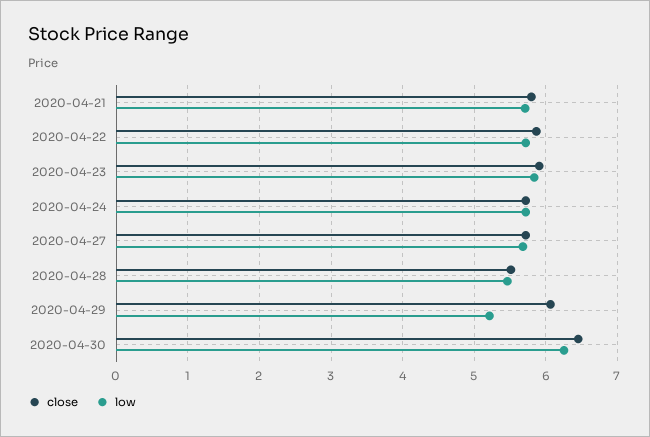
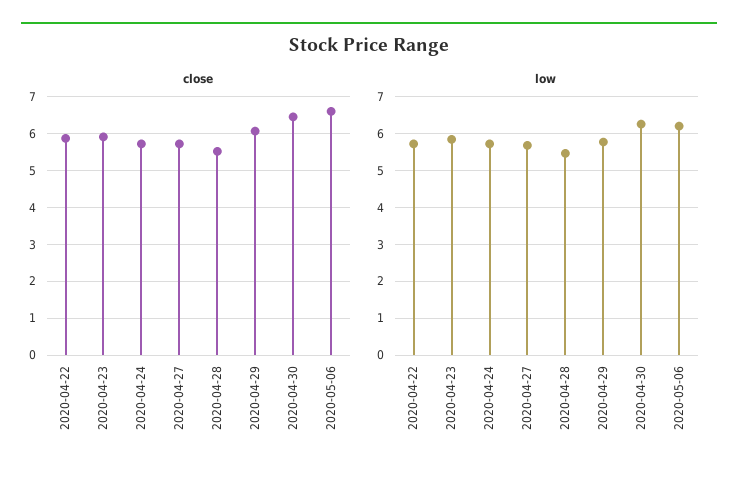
close, 2020-04-21: 5.8 -> none
low, 2020-04-21: 5.7 -> none
low, 2020-04-29: 5.2 -> 5.8
close, 2020-05-06: none -> 6.6
low, 2020-05-06: none -> 6.2

